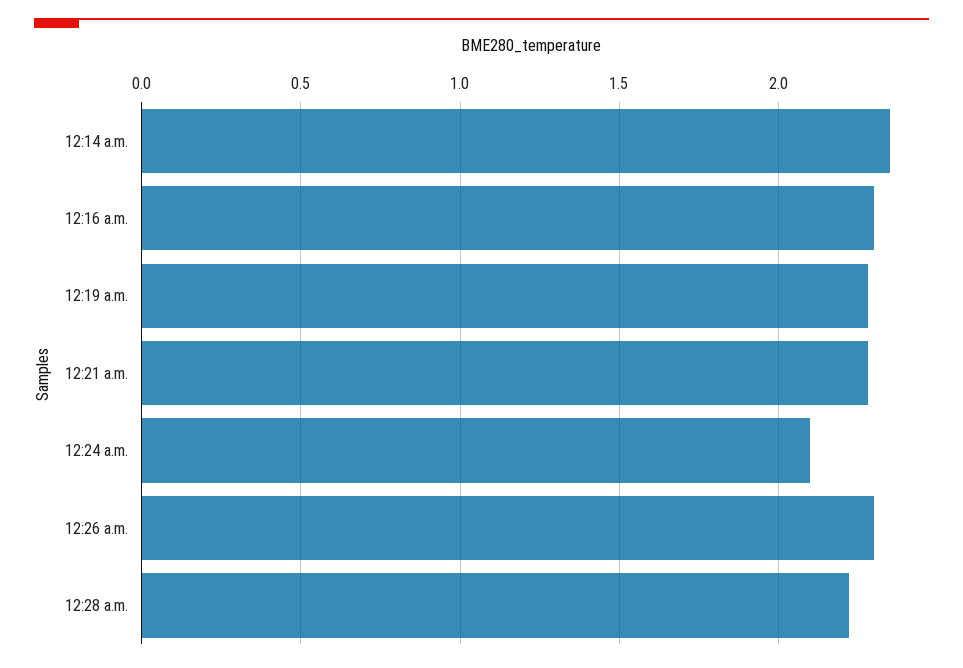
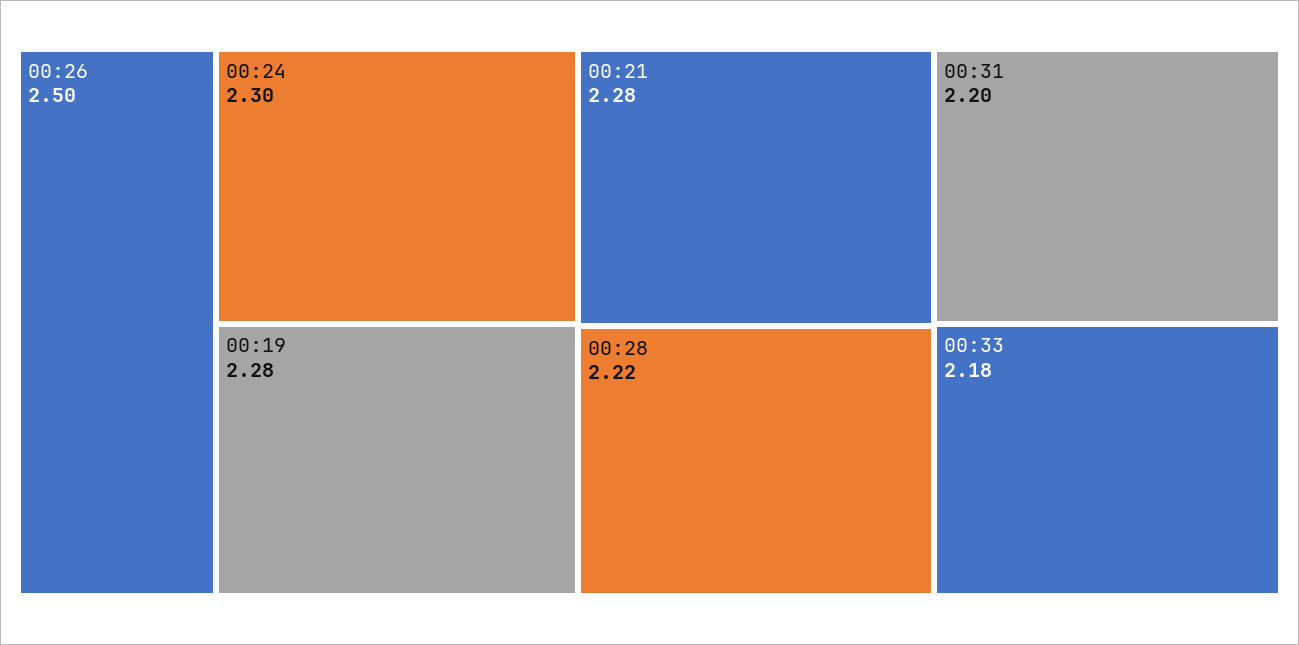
12:14 a.m.: 2.35 -> none
12:16 a.m.: 2.3 -> none
12:24 a.m.: 2.1 -> 2.3
12:26 a.m.: 2.3 -> 2.5
00:31: none -> 2.2
00:33: none -> 2.18

